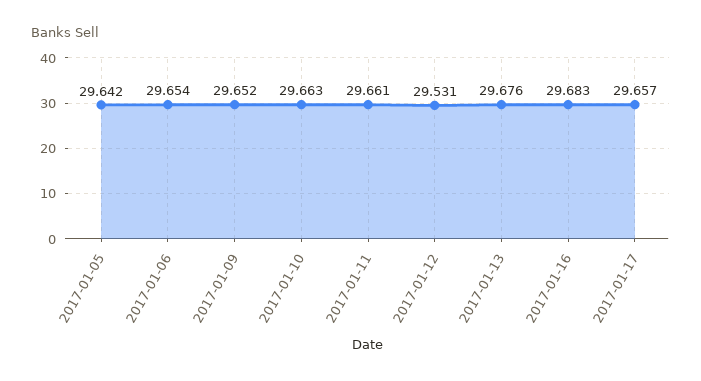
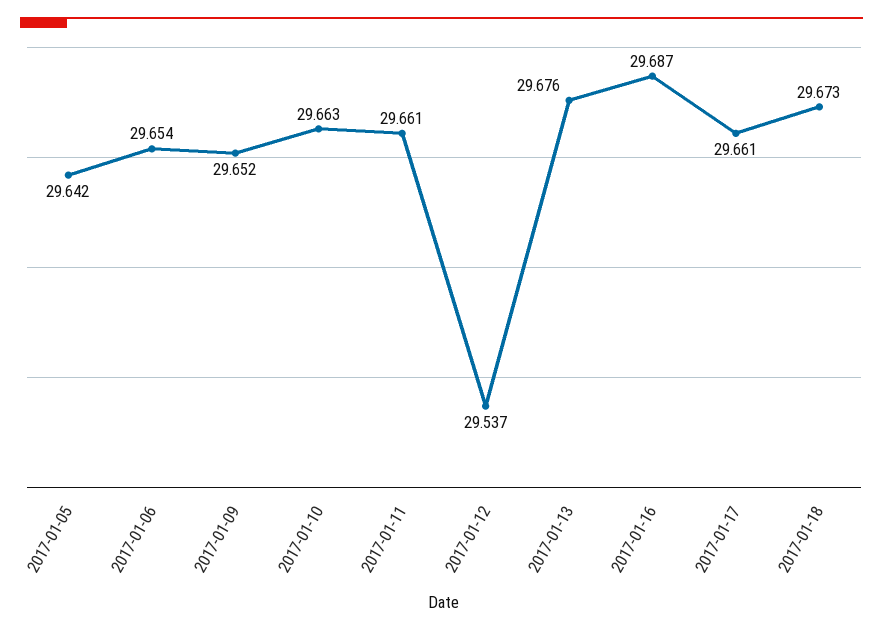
2017-01-12: 29.531 -> 29.537
2017-01-16: 29.683 -> 29.687
2017-01-17: 29.657 -> 29.661
2017-01-18: none -> 29.673

